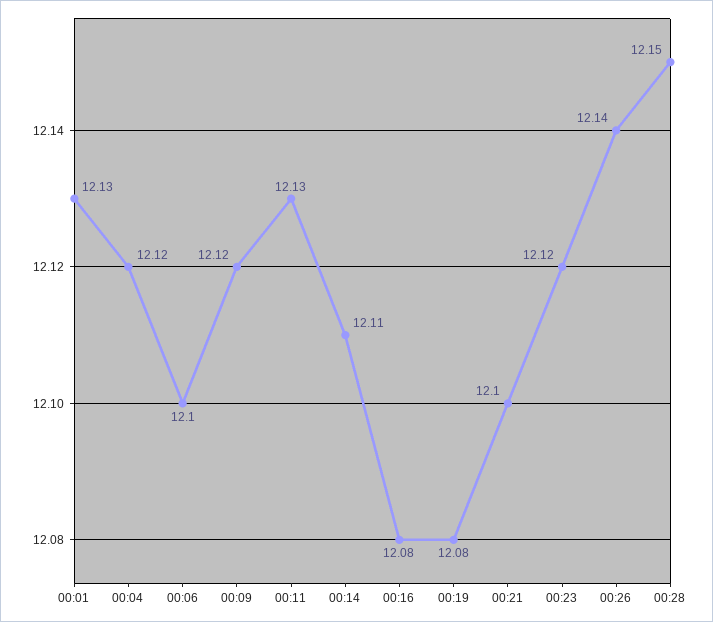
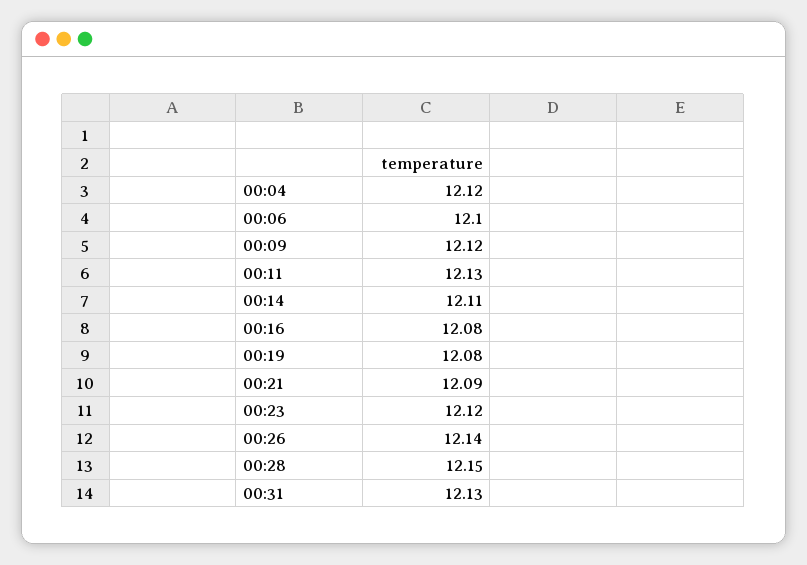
00:01: 12.13 -> none
00:21: 12.1 -> 12.09
00:31: none -> 12.13

